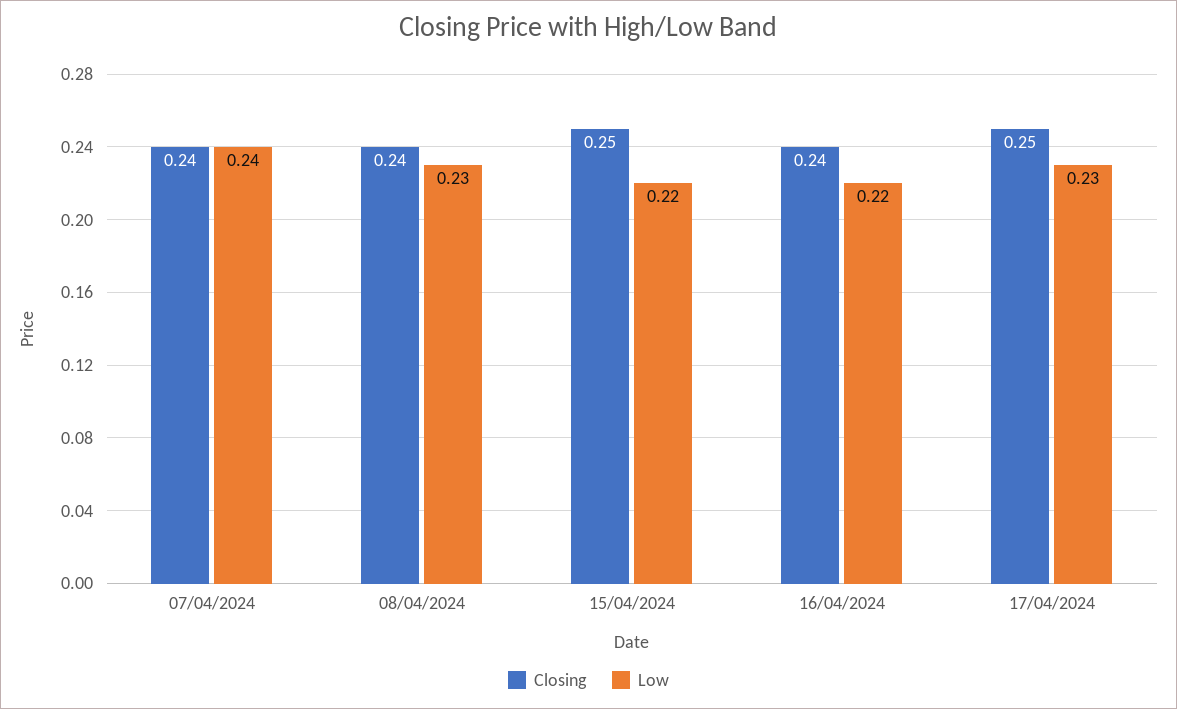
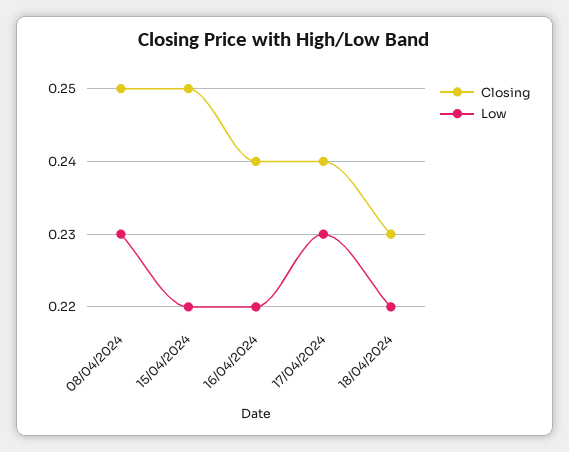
Closing, 07/04/2024: 0.24 -> none
Low, 07/04/2024: 0.24 -> none
Closing, 08/04/2024: 0.24 -> 0.25
Closing, 17/04/2024: 0.25 -> 0.24
Closing, 18/04/2024: none -> 0.23
Low, 18/04/2024: none -> 0.22

